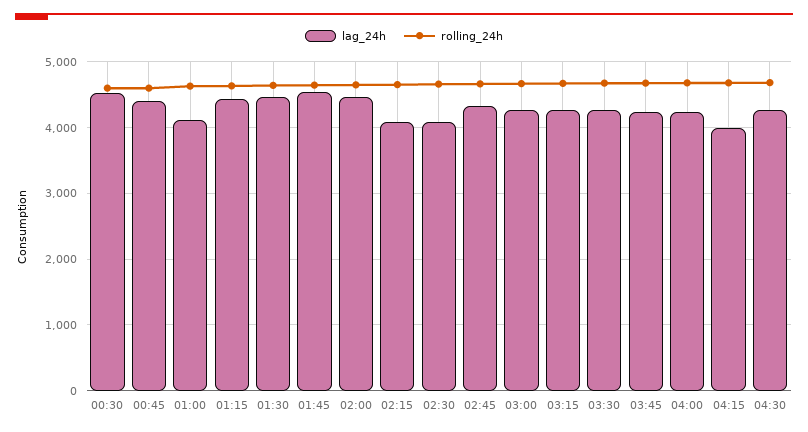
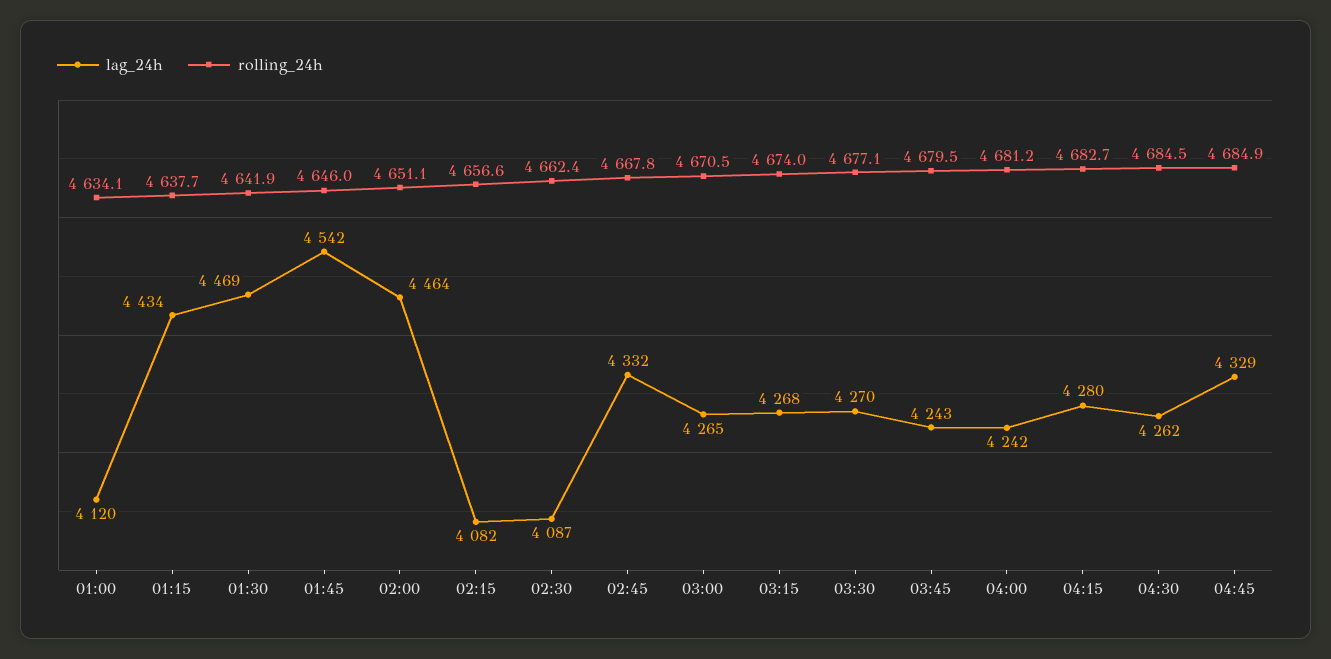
lag_24h, 00:30: 4500 -> none
rolling_24h, 00:30: 4600 -> none
lag_24h, 00:45: 4400 -> none
rolling_24h, 00:45: 4600 -> none
lag_24h, 04:15: 4000 -> 4280
lag_24h, 04:45: none -> 4329
rolling_24h, 04:45: none -> 4684.9

